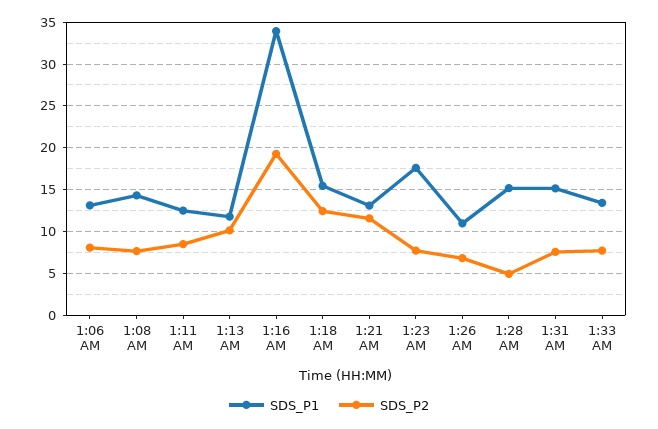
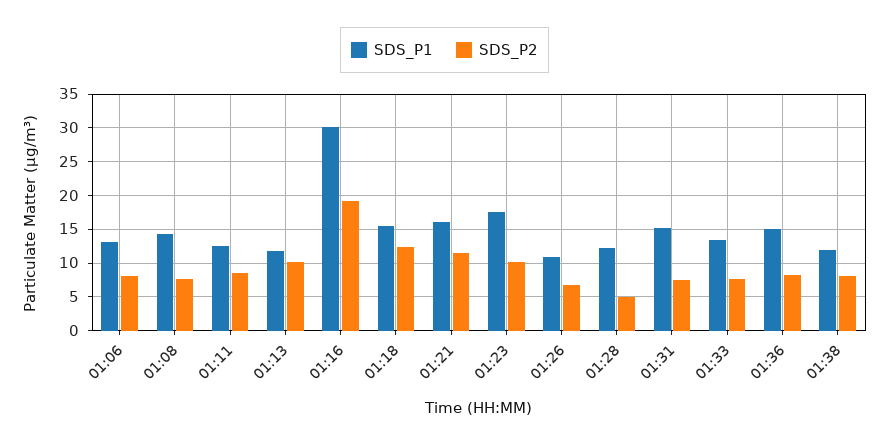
SDS_P1, 1:16 AM: 34 -> 30
SDS_P1, 1:21 AM: 13 -> 16
SDS_P2, 1:23 AM: 8 -> 10
SDS_P1, 1:28 AM: 15 -> 12
SDS_P1, 01:36: none -> 15
SDS_P2, 01:36: none -> 8
SDS_P1, 01:38: none -> 12
SDS_P2, 01:38: none -> 8

